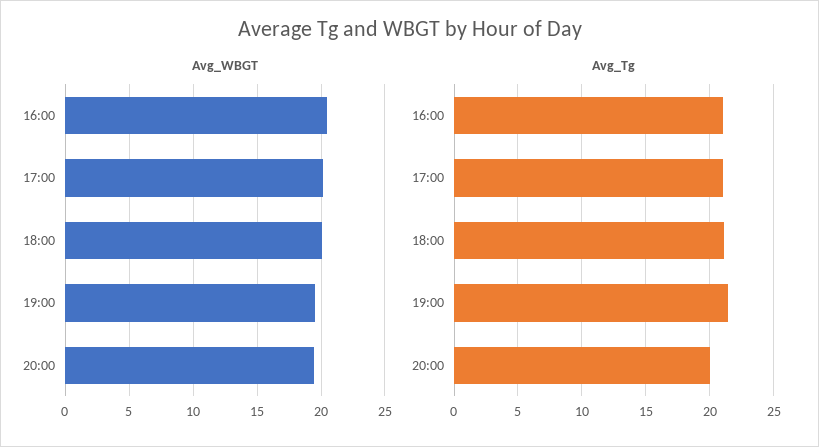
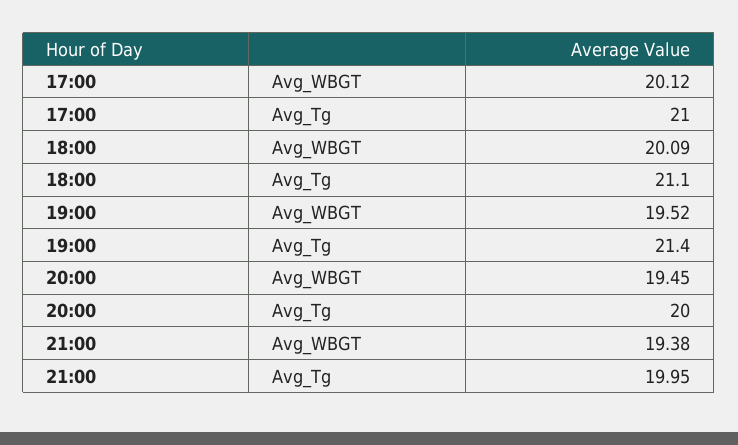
Avg_WBGT, 16:00: 20.5 -> none
Avg_Tg, 16:00: 21 -> none
Avg_WBGT, 21:00: none -> 19.38
Avg_Tg, 21:00: none -> 19.95

